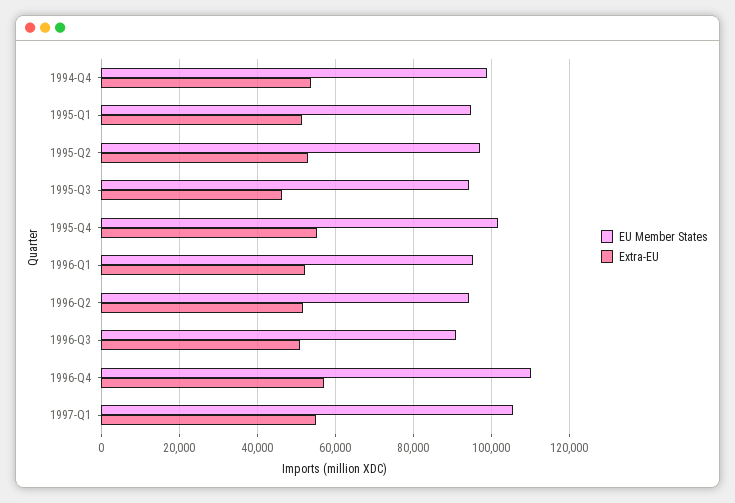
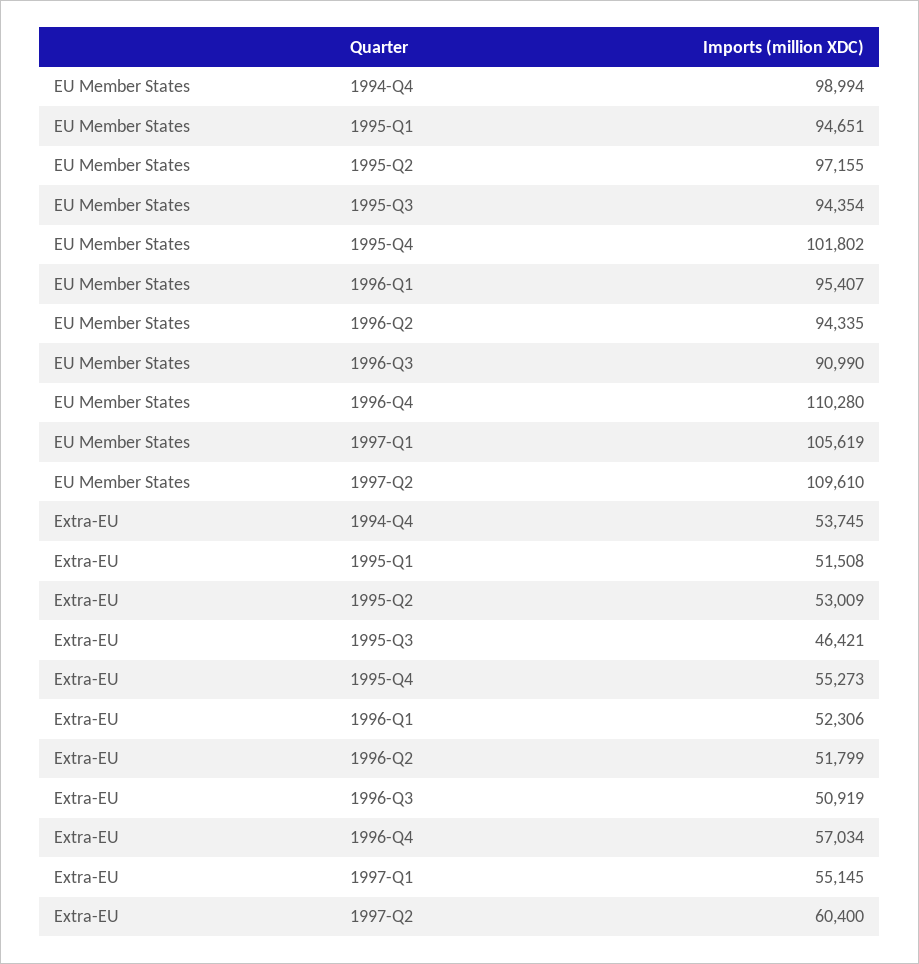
EU Member States, 1997-Q2: none -> 109610
Extra-EU, 1997-Q2: none -> 60400

